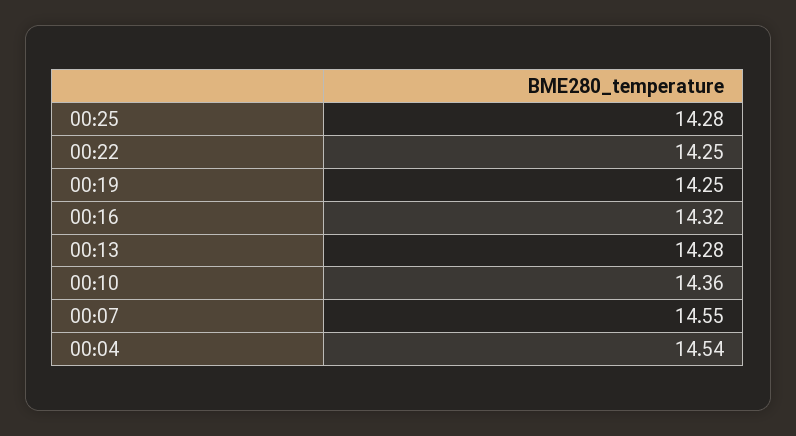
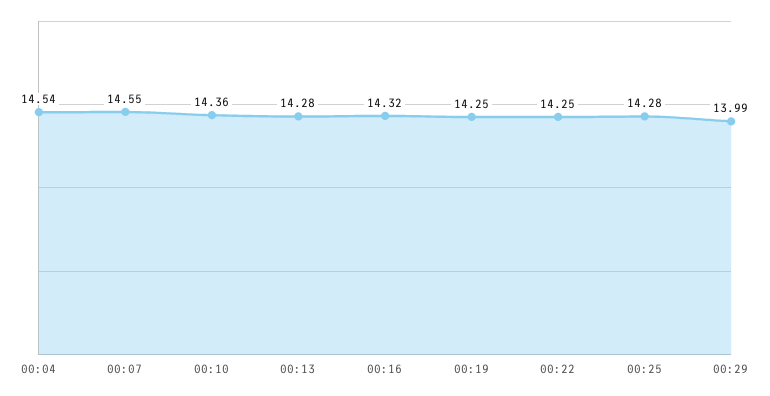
00:29: none -> 13.99

